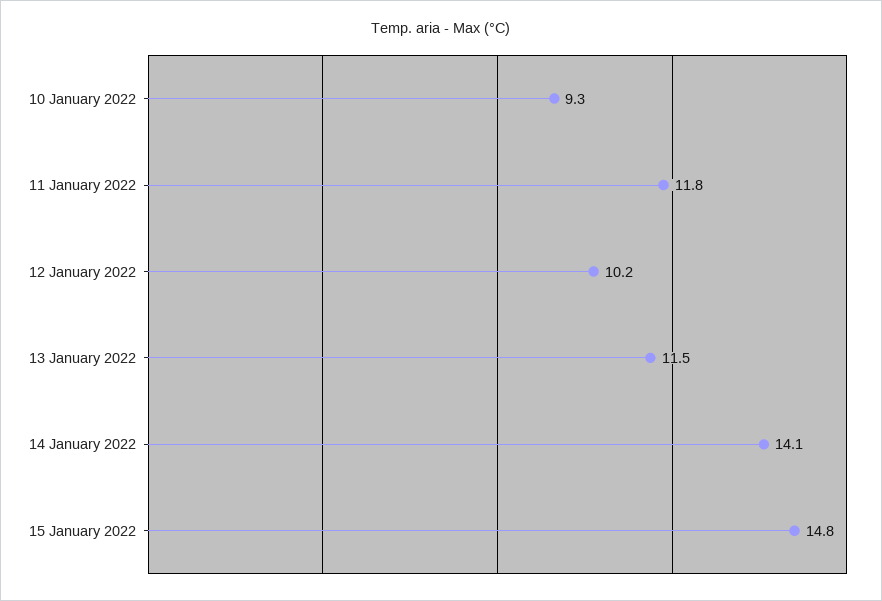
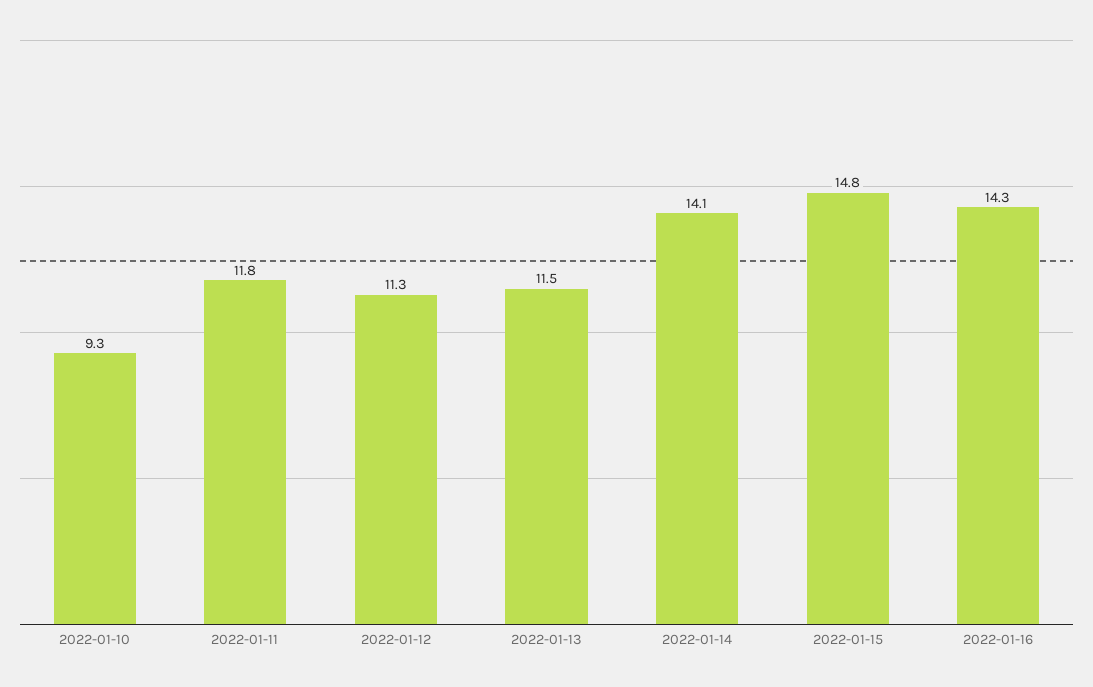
12 January 2022: 10.2 -> 11.3
2022-01-16: none -> 14.3

